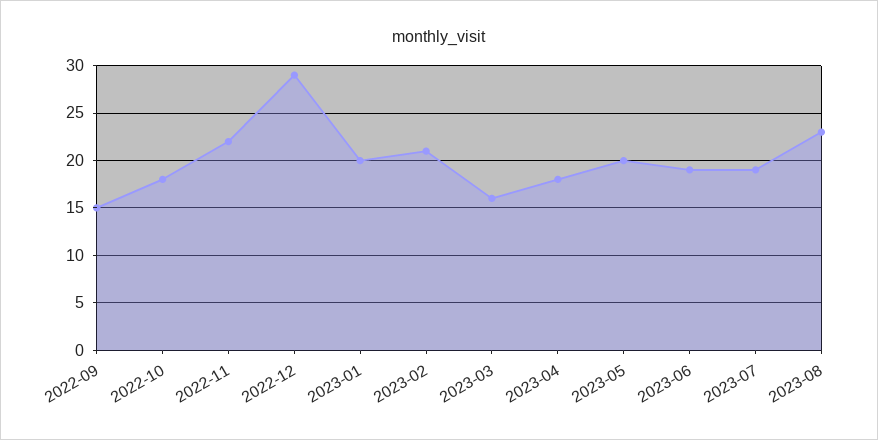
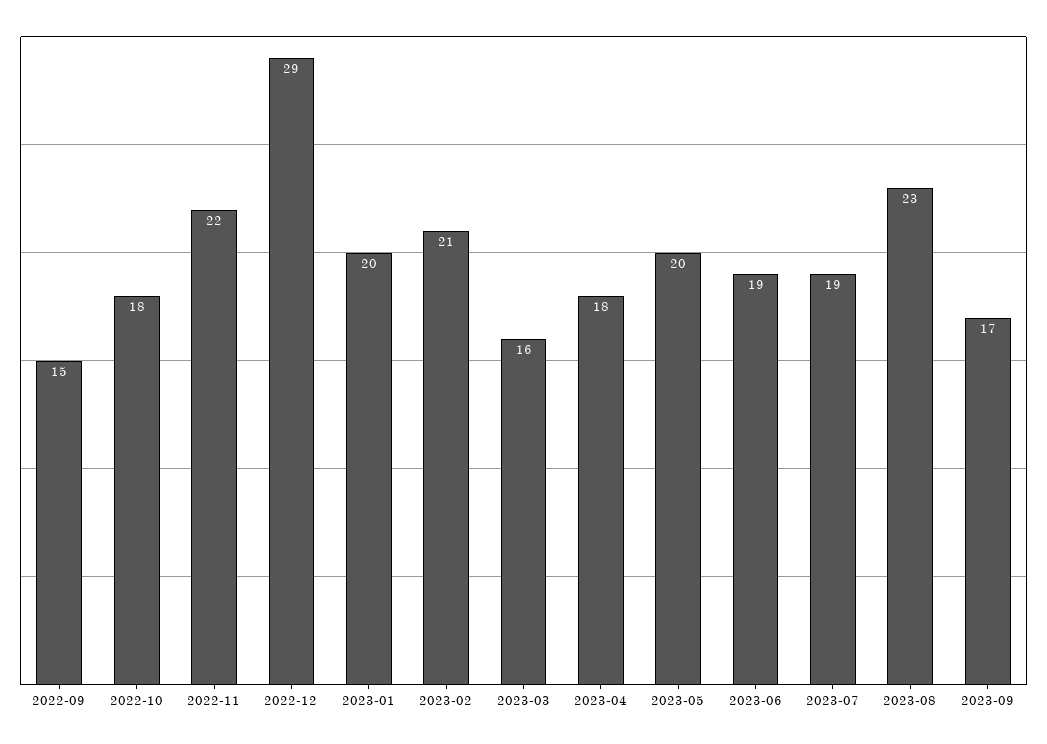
2023-09: none -> 17

